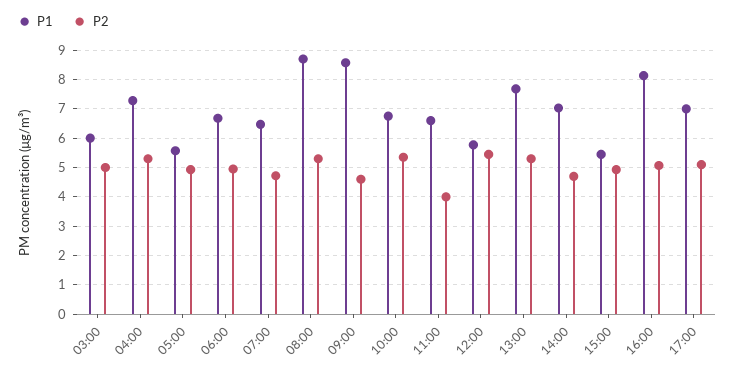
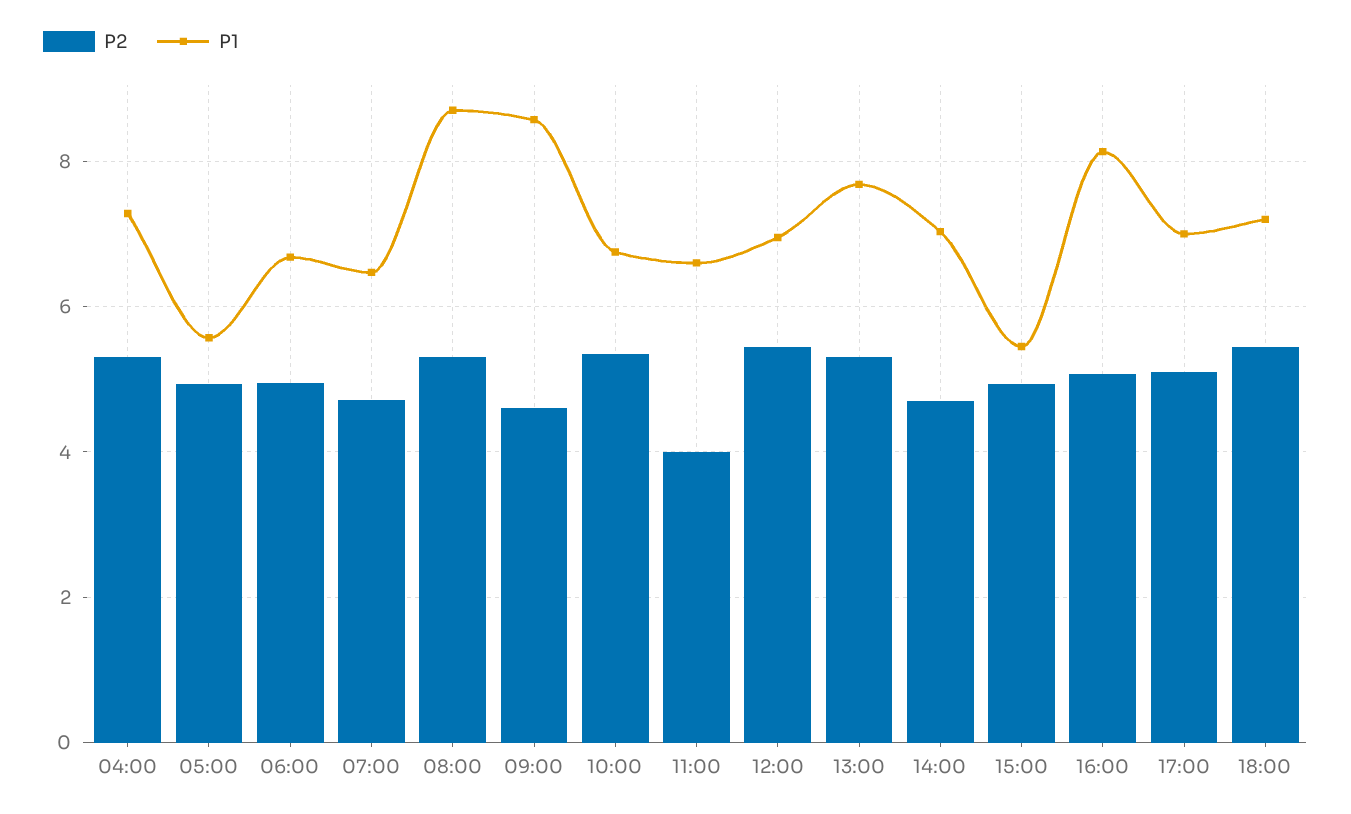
P1, 03:00: 6 -> none
P2, 03:00: 5 -> none
P1, 12:00: 5.75 -> 7
P2, 18:00: none -> 5.4
P1, 18:00: none -> 7.2

